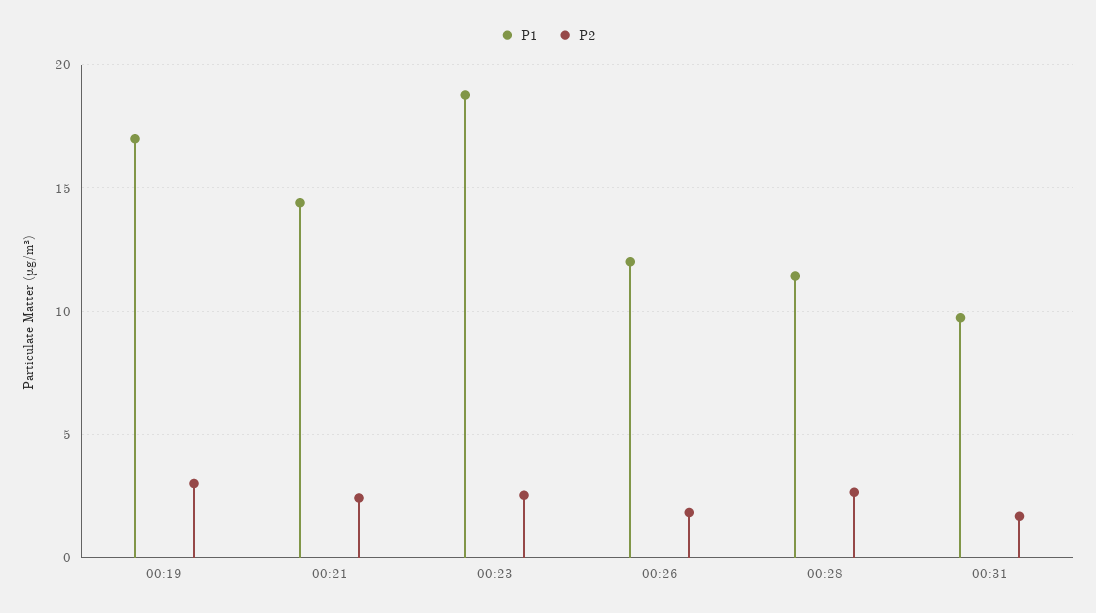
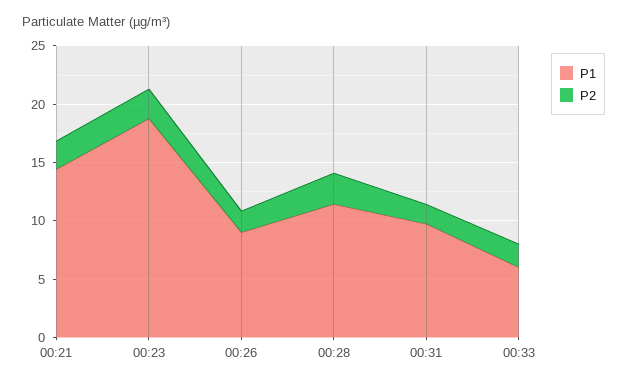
P1, 00:19: 17 -> none
P2, 00:19: 3 -> none
P1, 00:26: 12 -> 9
P1, 00:33: none -> 6
P2, 00:33: none -> 2

